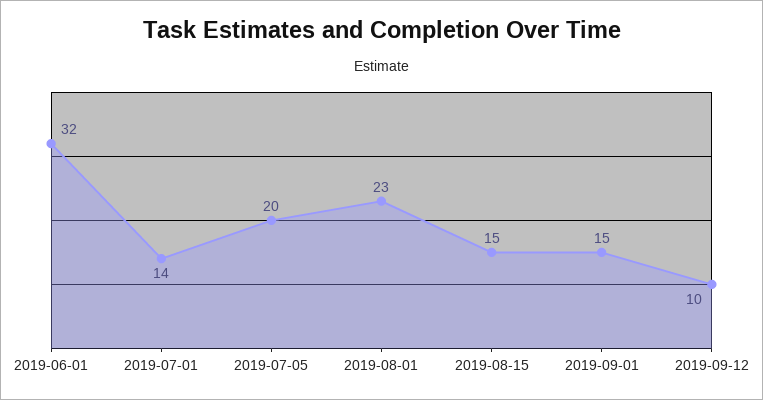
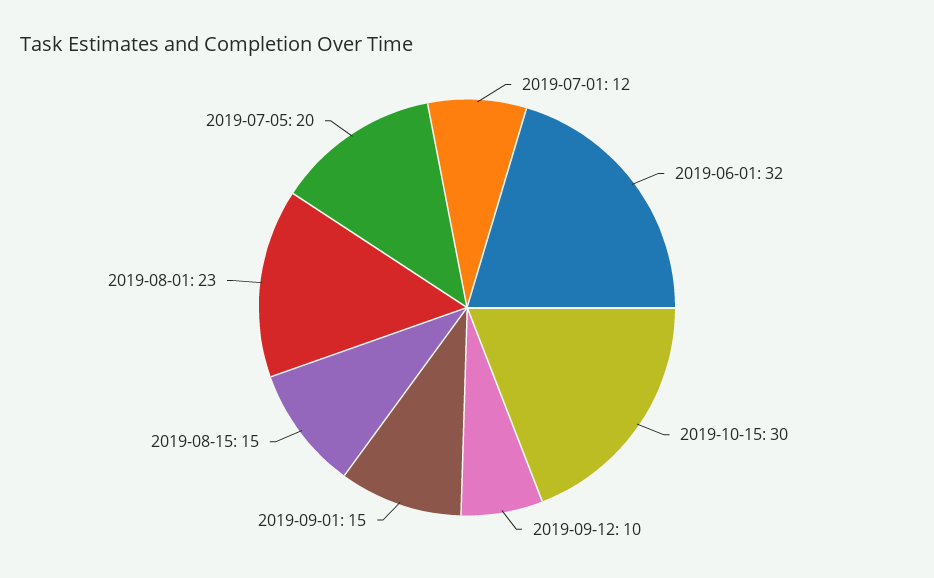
2019-07-01: 14 -> 12
2019-10-15: none -> 30

